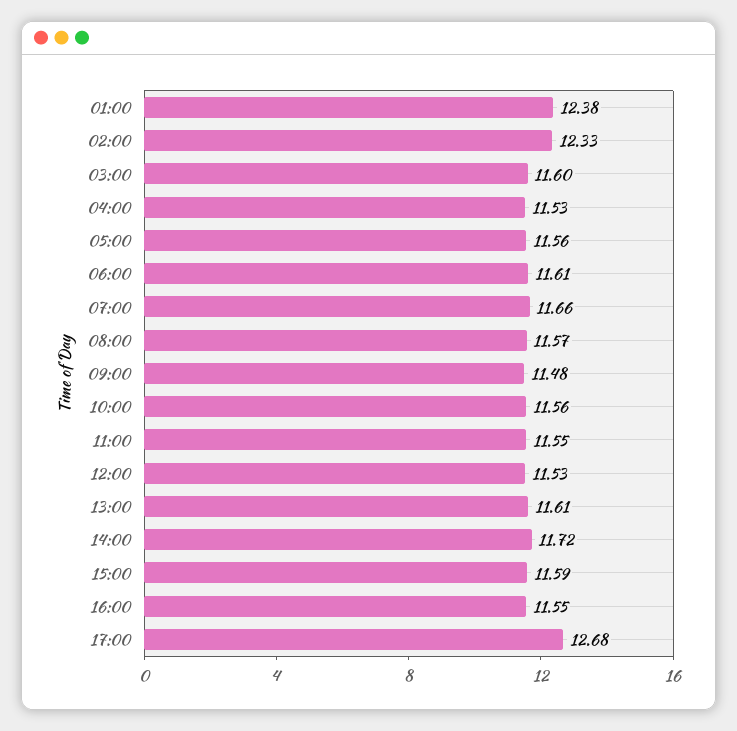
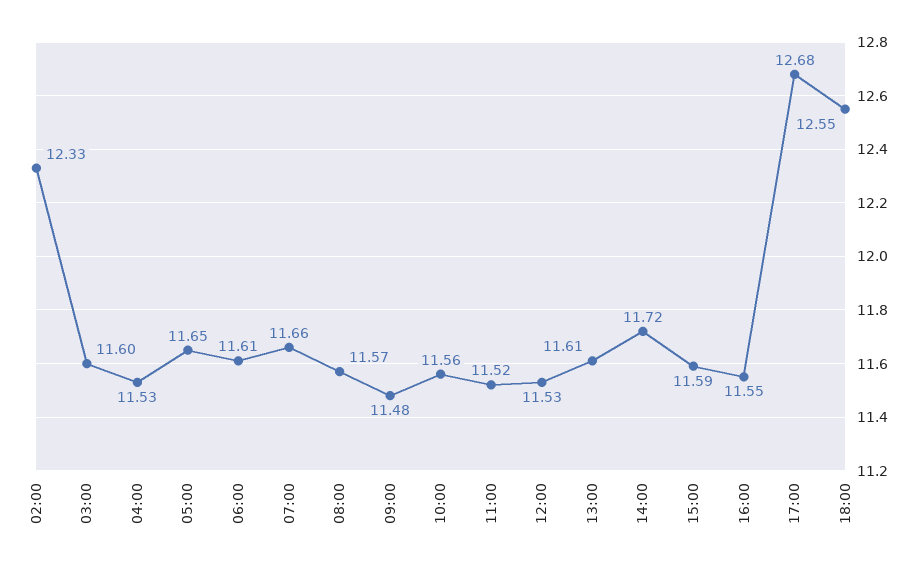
01:00: 12.38 -> none
05:00: 11.56 -> 11.65
11:00: 11.55 -> 11.52
18:00: none -> 12.55

